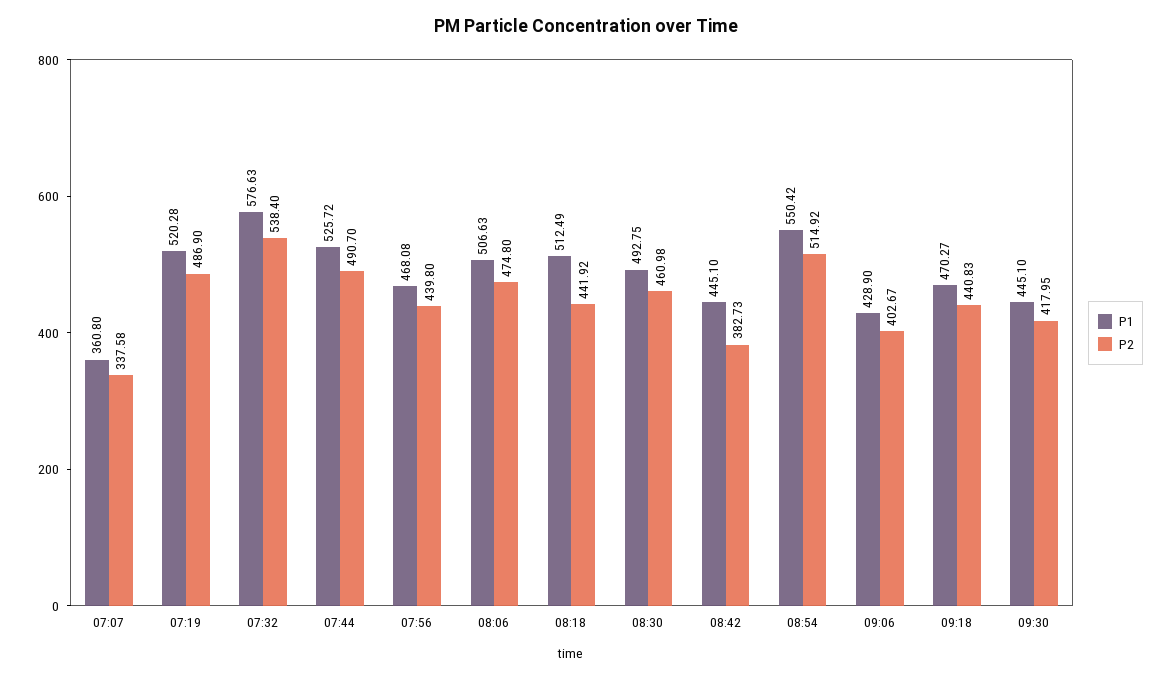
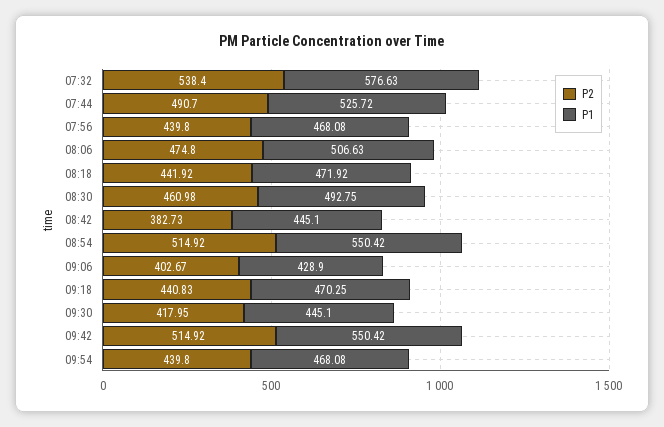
P1, 07:07: 360.8 -> none
P2, 07:07: 337.58 -> none
P1, 07:19: 520.28 -> none
P2, 07:19: 486.9 -> none
P1, 08:18: 512.49 -> 471.92
P1, 09:18: 470.27 -> 470.25
P2, 09:42: none -> 514.92
P1, 09:42: none -> 550.42
P2, 09:54: none -> 439.8
P1, 09:54: none -> 468.08

